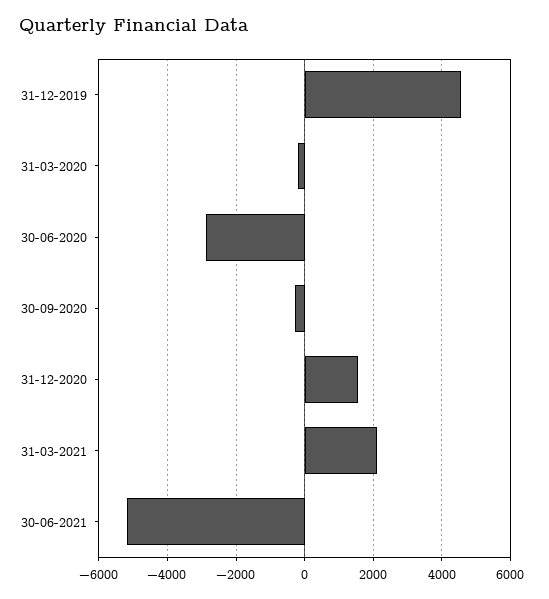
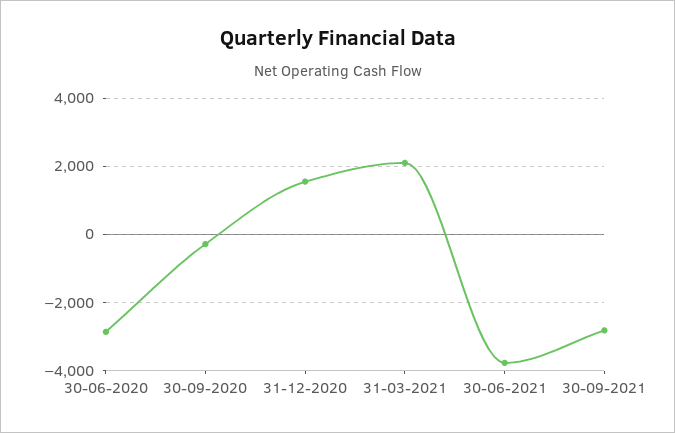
31-12-2019: 4600 -> none
31-03-2020: -200 -> none
30-06-2021: -5200 -> -3800
30-09-2021: none -> -2800

